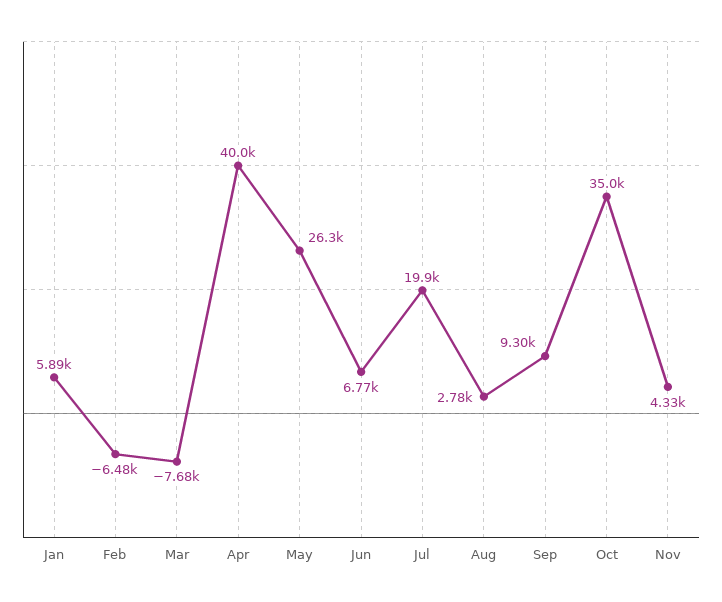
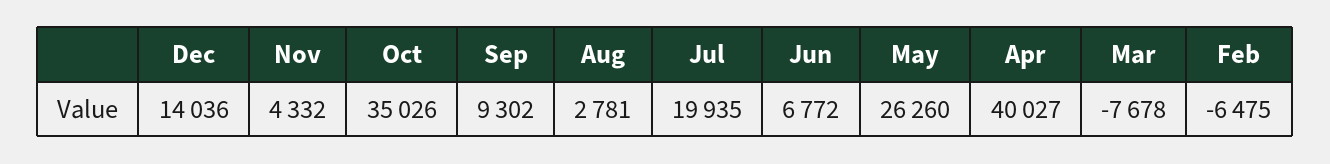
Jan: 5890 -> none
Dec: none -> 14036

